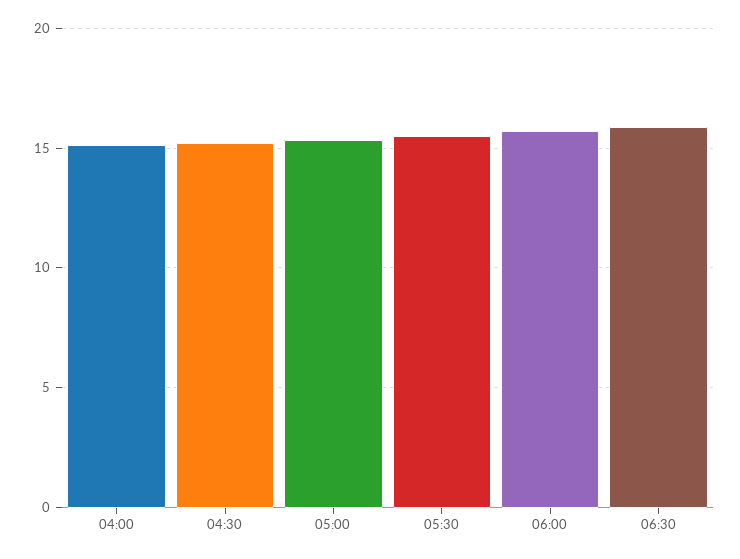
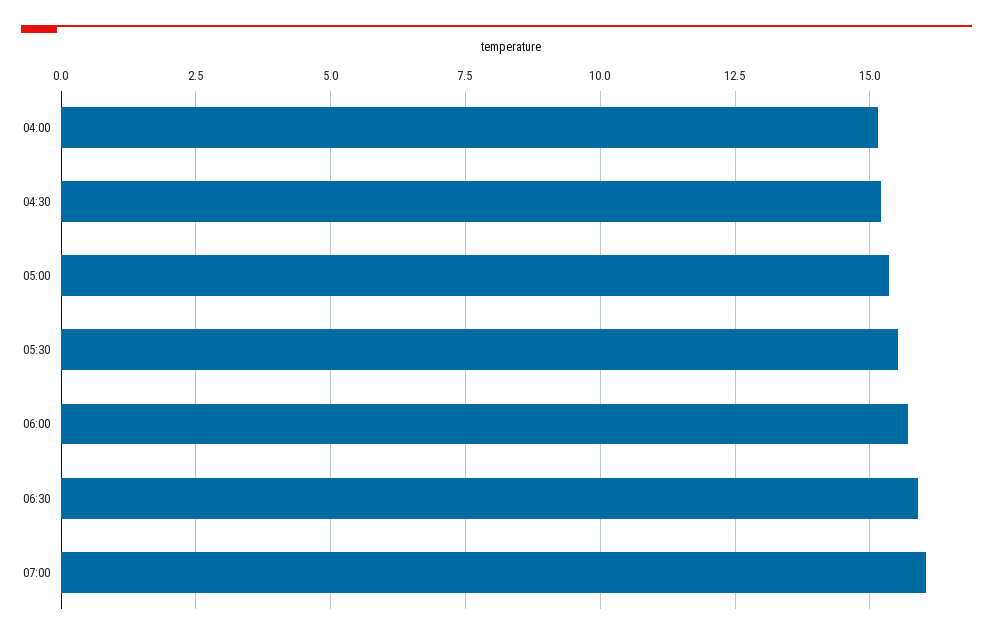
07:00: none -> 16

